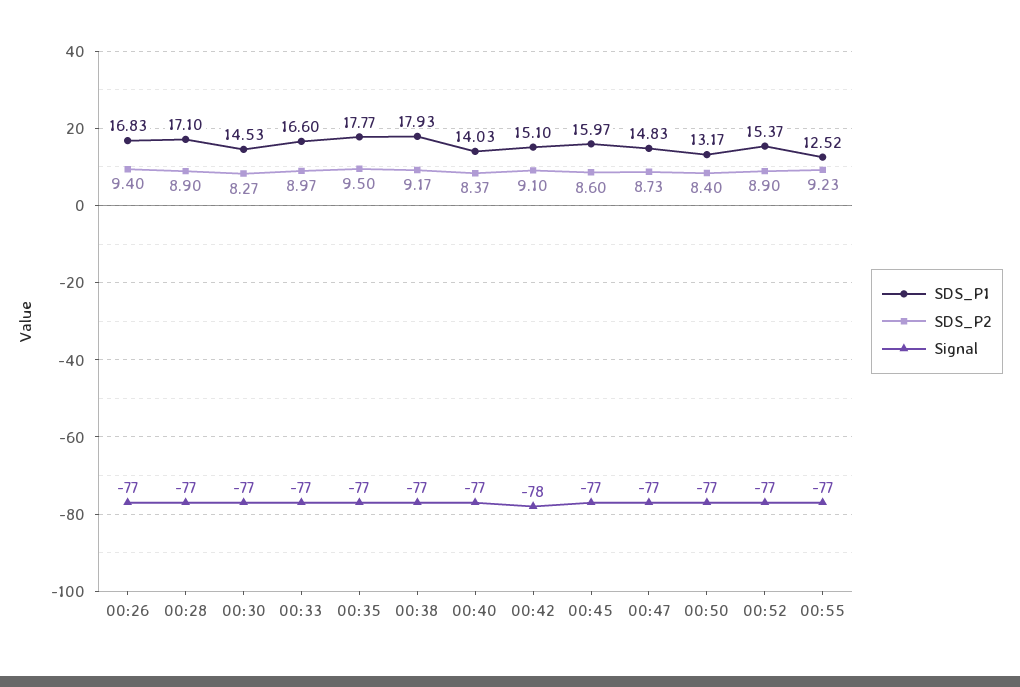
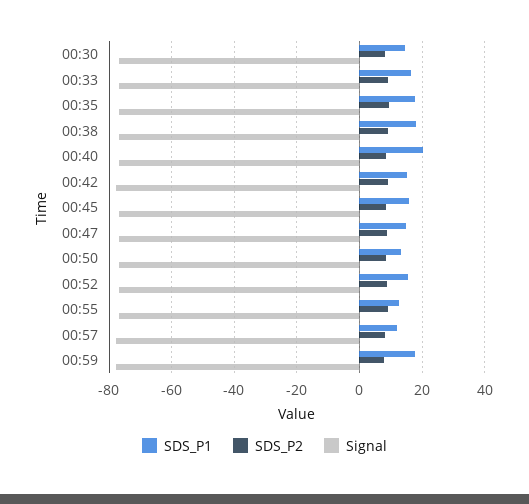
SDS_P1, 00:26: 16.83 -> none
SDS_P2, 00:26: 9.4 -> none
Signal, 00:26: -77 -> none
SDS_P1, 00:28: 17.1 -> none
SDS_P2, 00:28: 8.9 -> none
Signal, 00:28: -77 -> none
SDS_P1, 00:40: 14.03 -> 20
SDS_P1, 00:57: none -> 12
SDS_P2, 00:57: none -> 8
Signal, 00:57: none -> -78
SDS_P1, 00:59: none -> 18
SDS_P2, 00:59: none -> 8
Signal, 00:59: none -> -78

